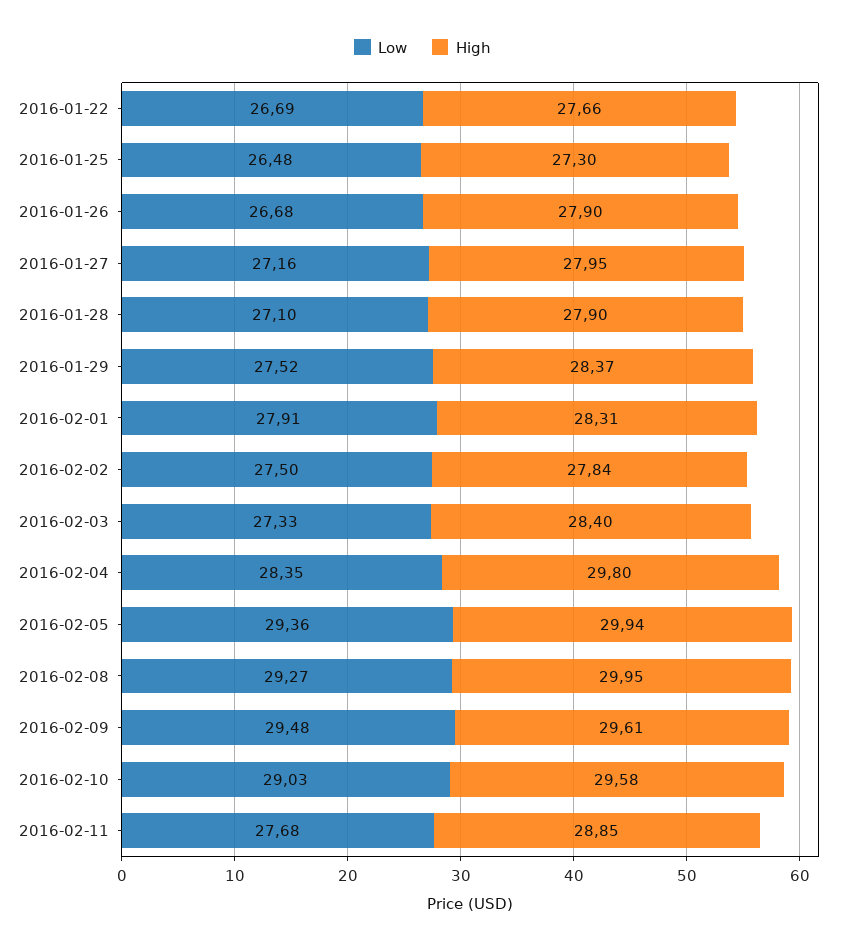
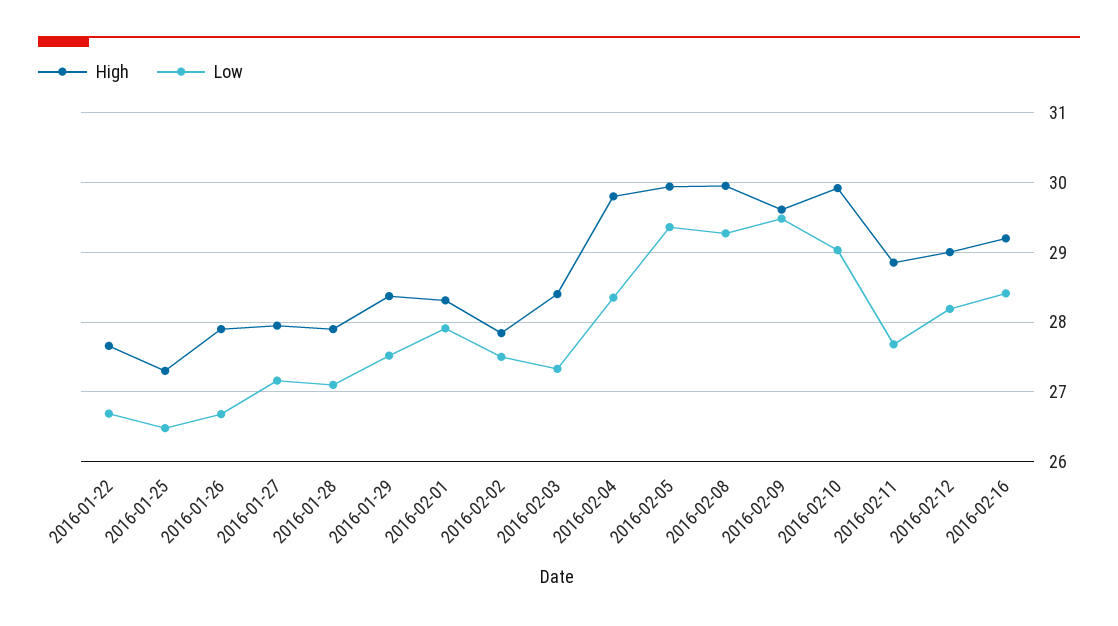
High, 2016-02-10: 29.58 -> 29.9
High, 2016-02-12: none -> 29
Low, 2016-02-12: none -> 28.2
High, 2016-02-16: none -> 29.2
Low, 2016-02-16: none -> 28.4

